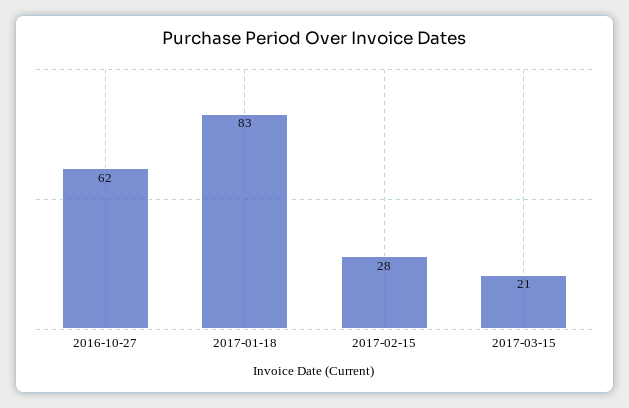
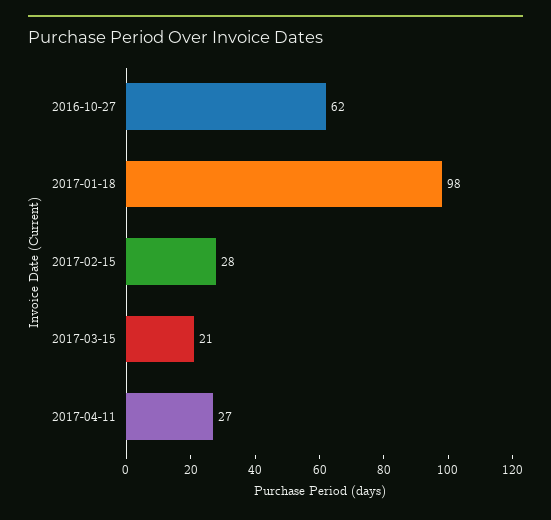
2017-01-18: 83 -> 98
2017-04-11: none -> 27

